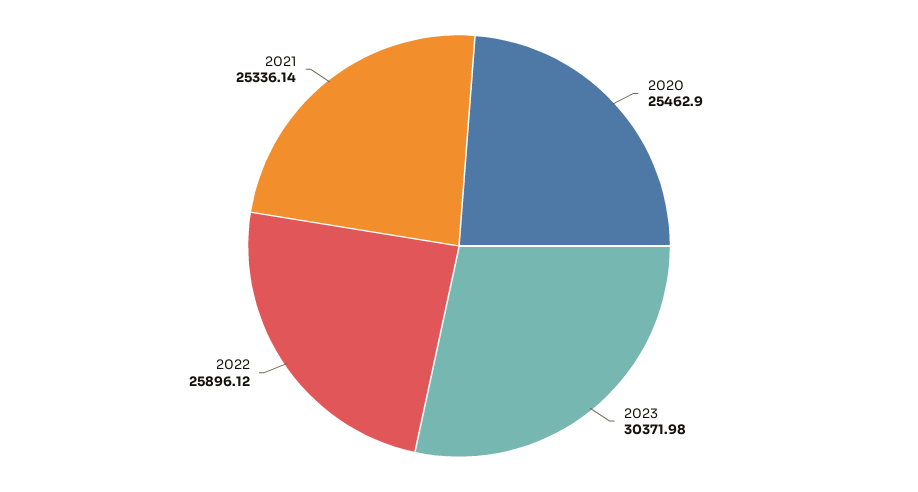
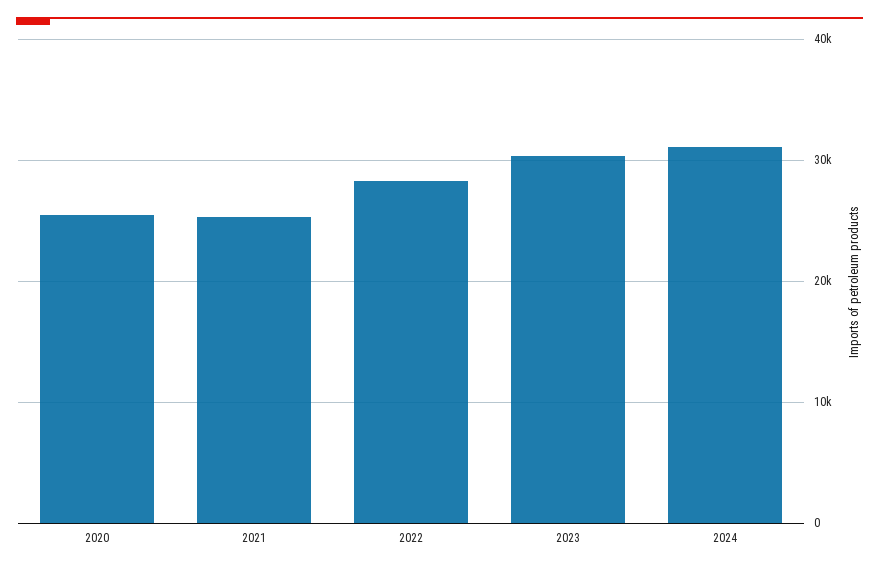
2022: 25896.12 -> 28000
2024: none -> 31000

